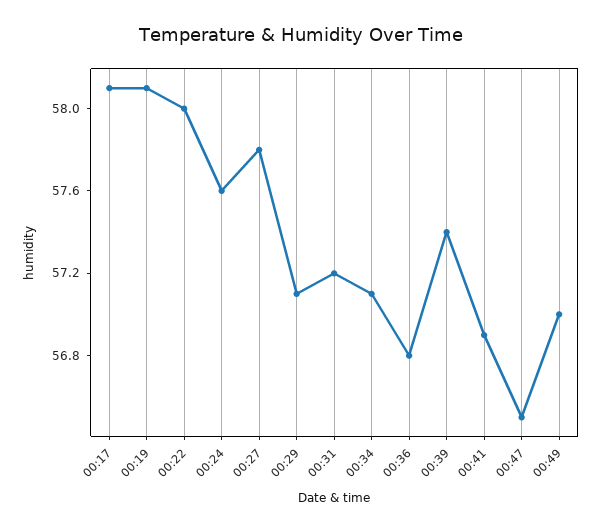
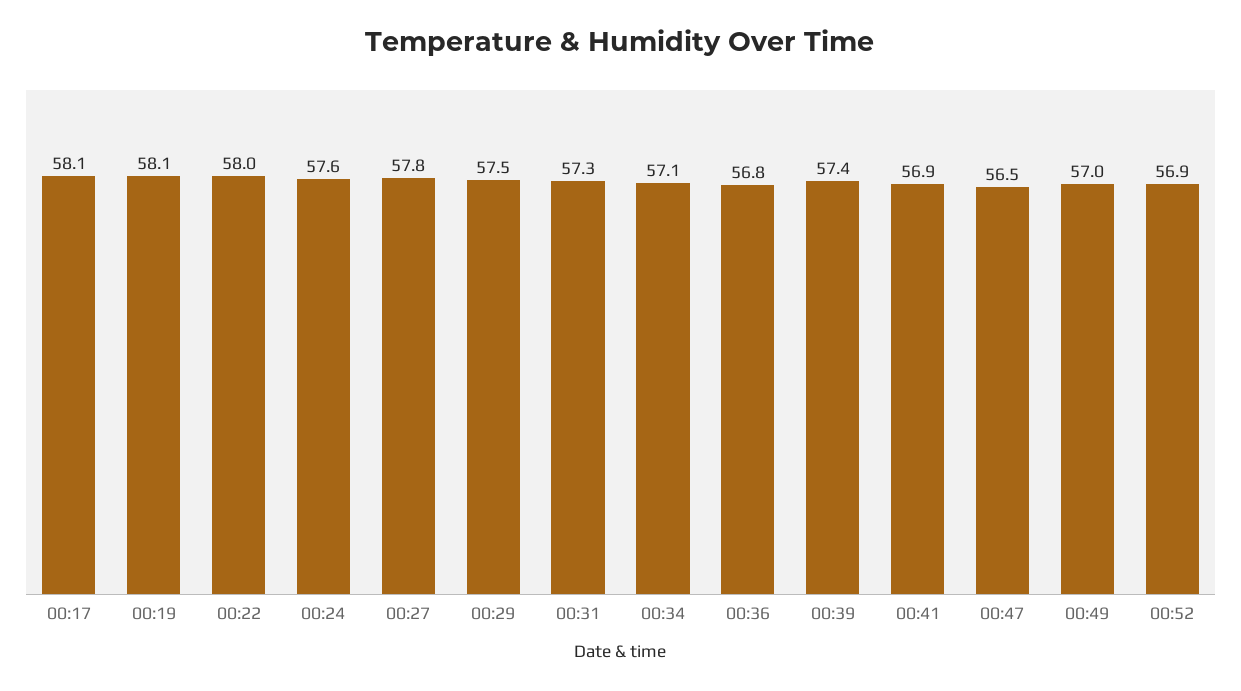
00:29: 57.1 -> 57.5
00:31: 57.2 -> 57.3
00:52: none -> 56.9

